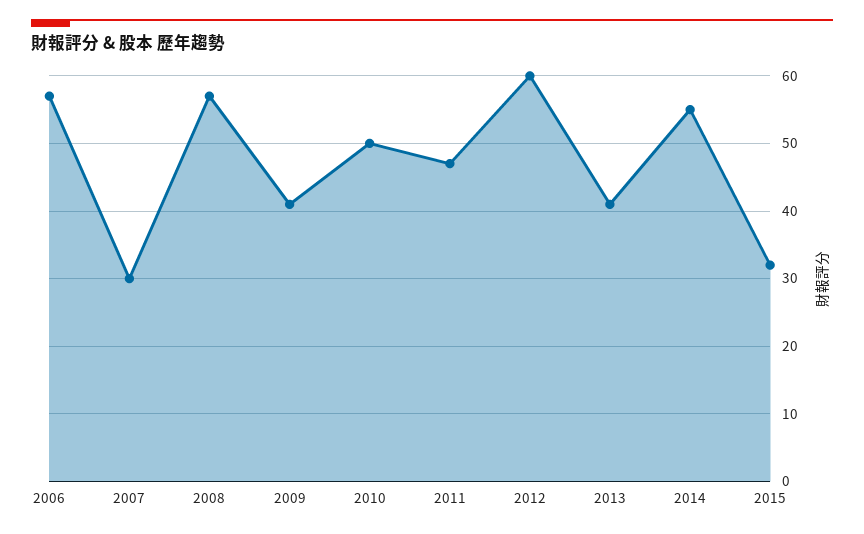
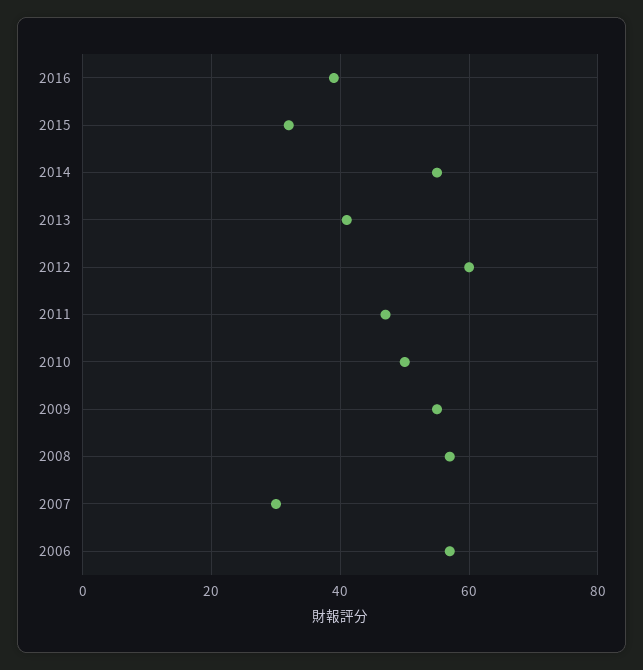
2009: 41 -> 55
2016: none -> 40

